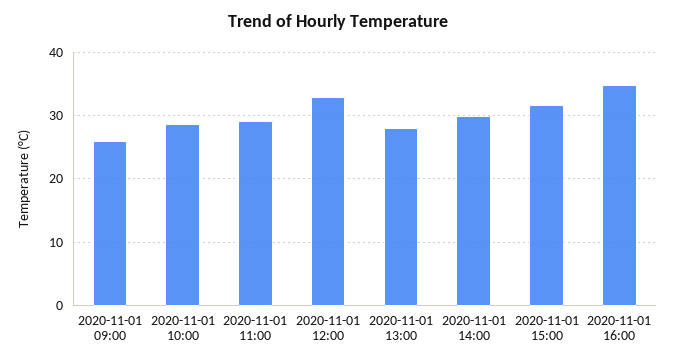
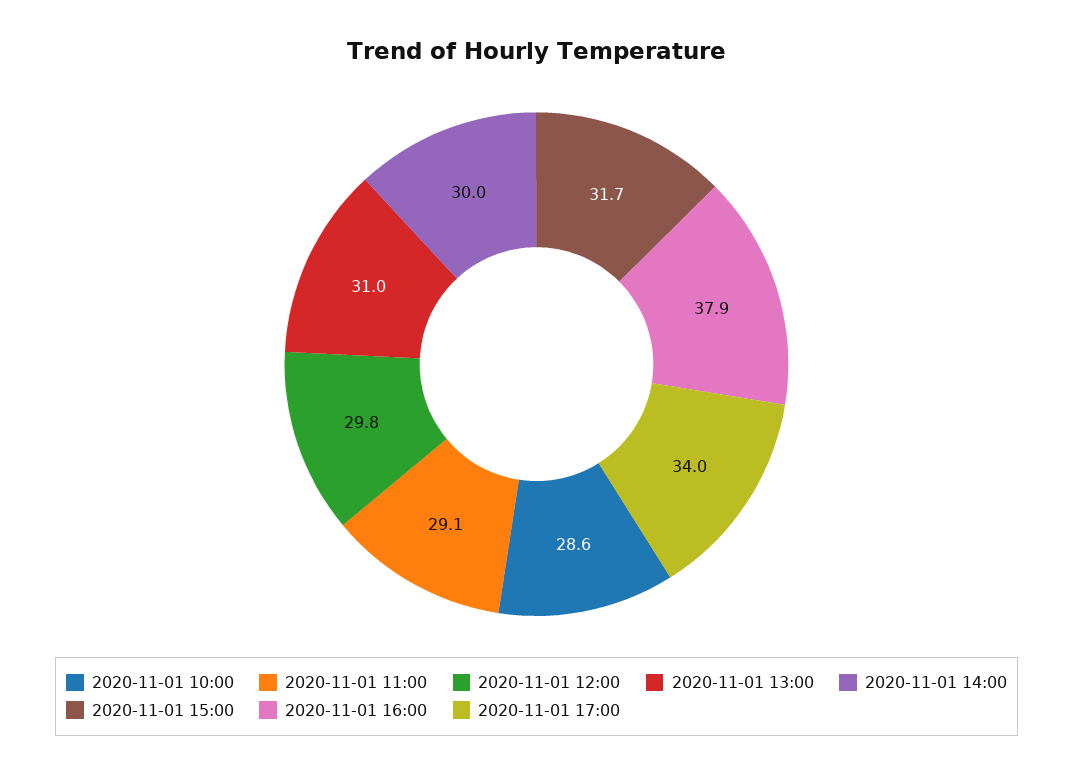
2020-11-01 09:00: 26 -> none
2020-11-01 12:00: 33 -> 29.8
2020-11-01 13:00: 28 -> 31
2020-11-01 16:00: 35 -> 37.9
2020-11-01 17:00: none -> 34

